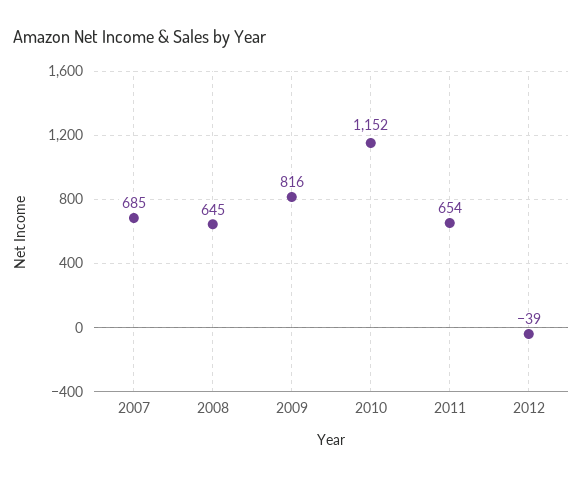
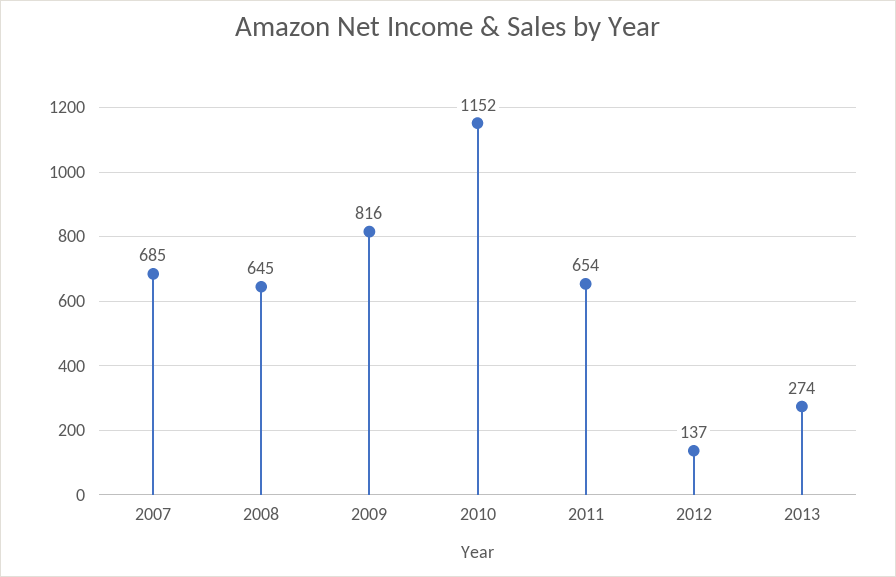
2012: -39 -> 137
2013: none -> 274

